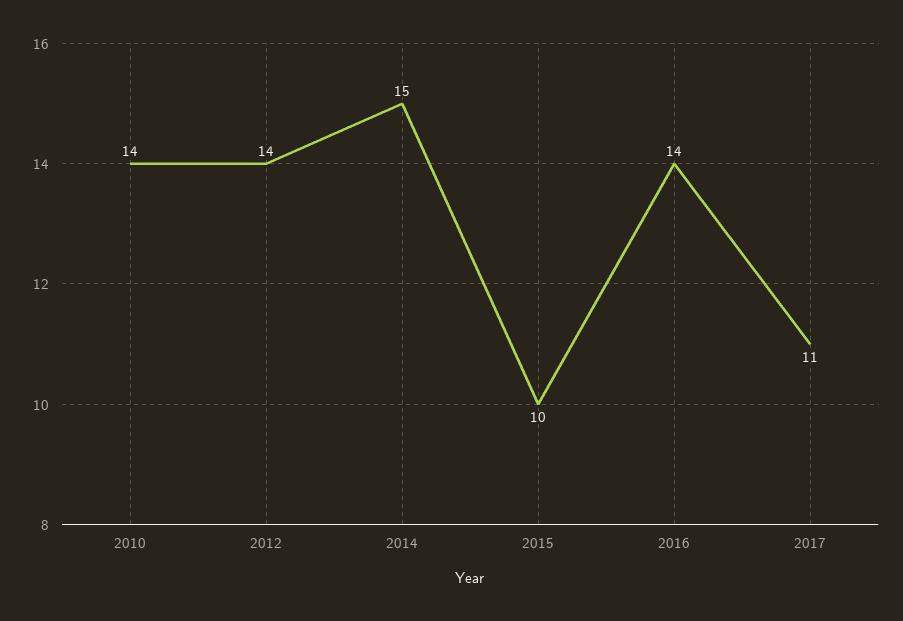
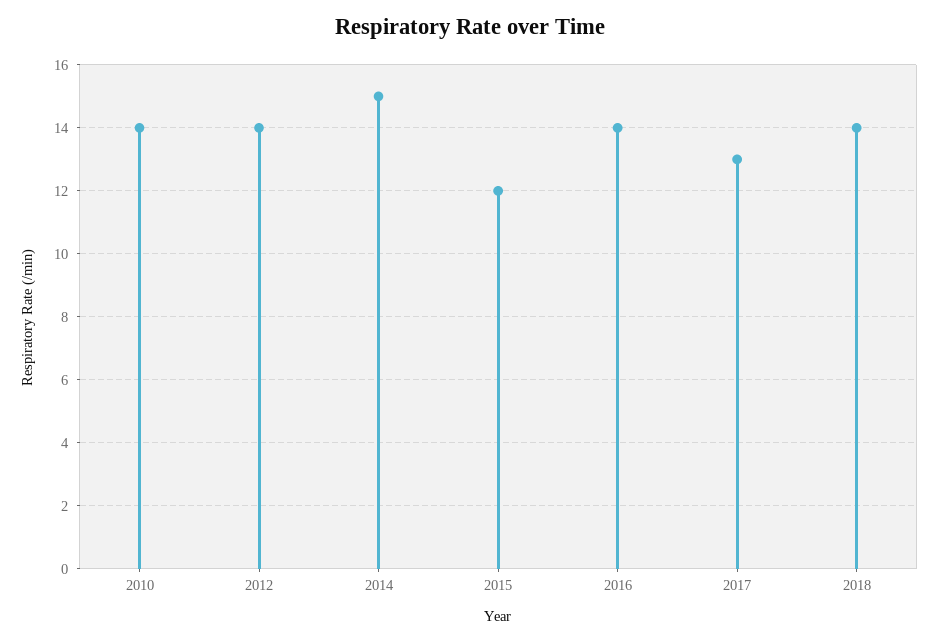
2015: 10 -> 12
2017: 11 -> 13
2018: none -> 14

